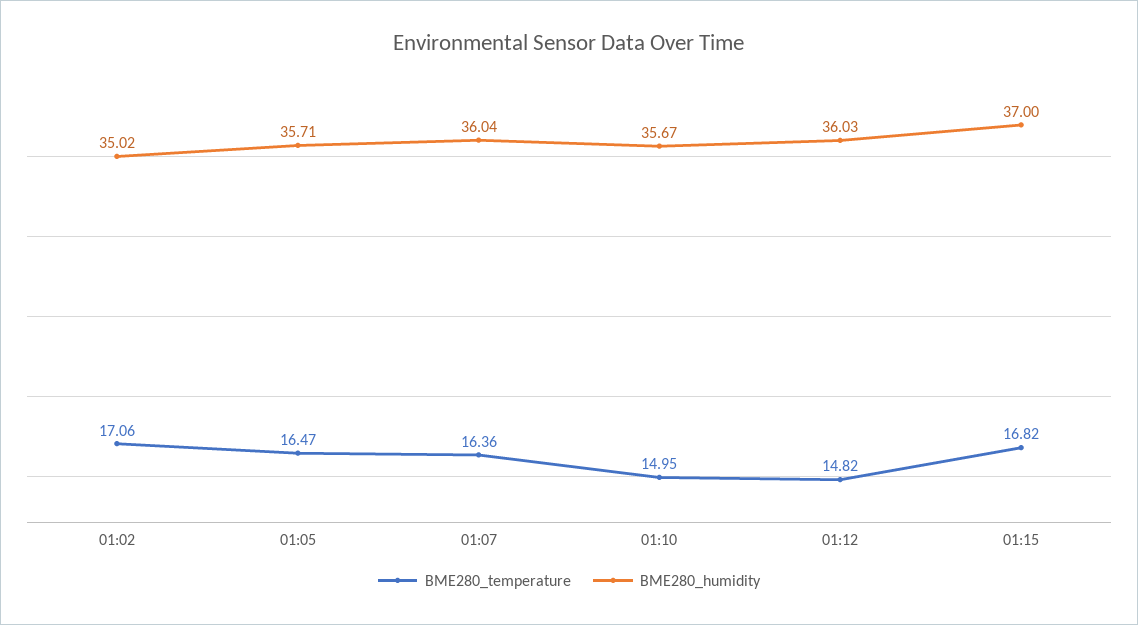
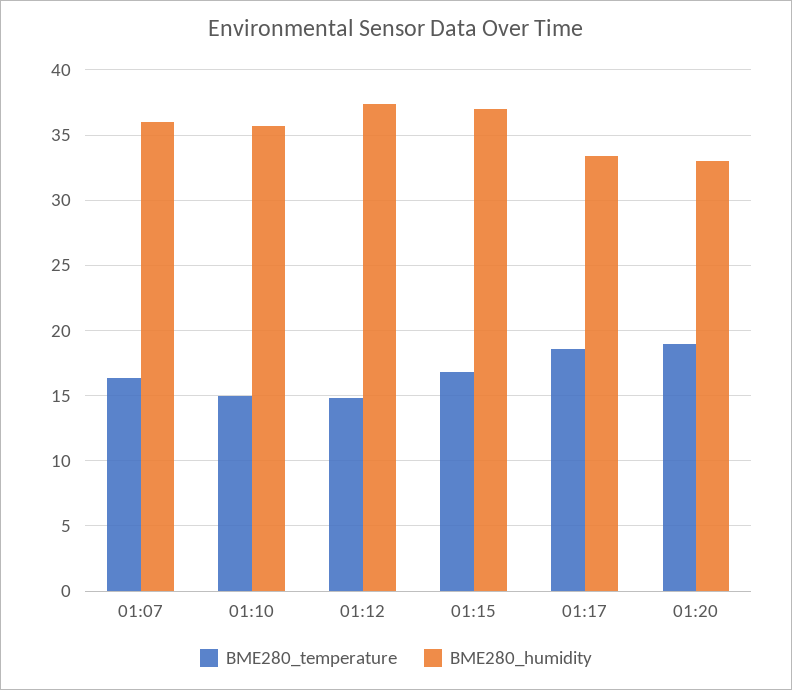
BME280_temperature, 01:02: 17.06 -> none
BME280_humidity, 01:02: 35.02 -> none
BME280_temperature, 01:05: 16.47 -> none
BME280_humidity, 01:05: 35.71 -> none
BME280_humidity, 01:12: 36.03 -> 37.5
BME280_temperature, 01:17: none -> 18.5
BME280_humidity, 01:17: none -> 33.5
BME280_temperature, 01:20: none -> 19
BME280_humidity, 01:20: none -> 33

